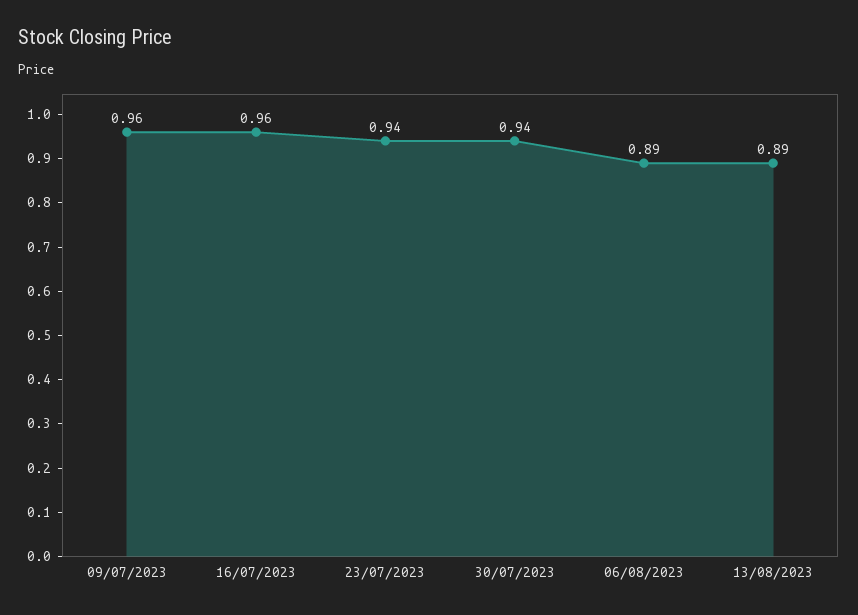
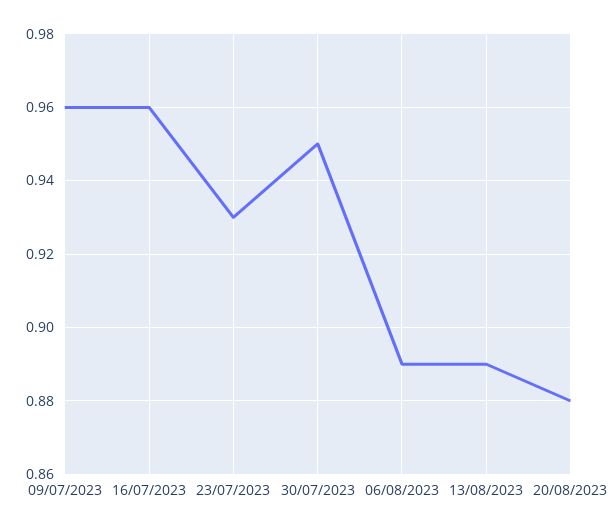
23/07/2023: 0.94 -> 0.93
30/07/2023: 0.94 -> 0.95
20/08/2023: none -> 0.88

